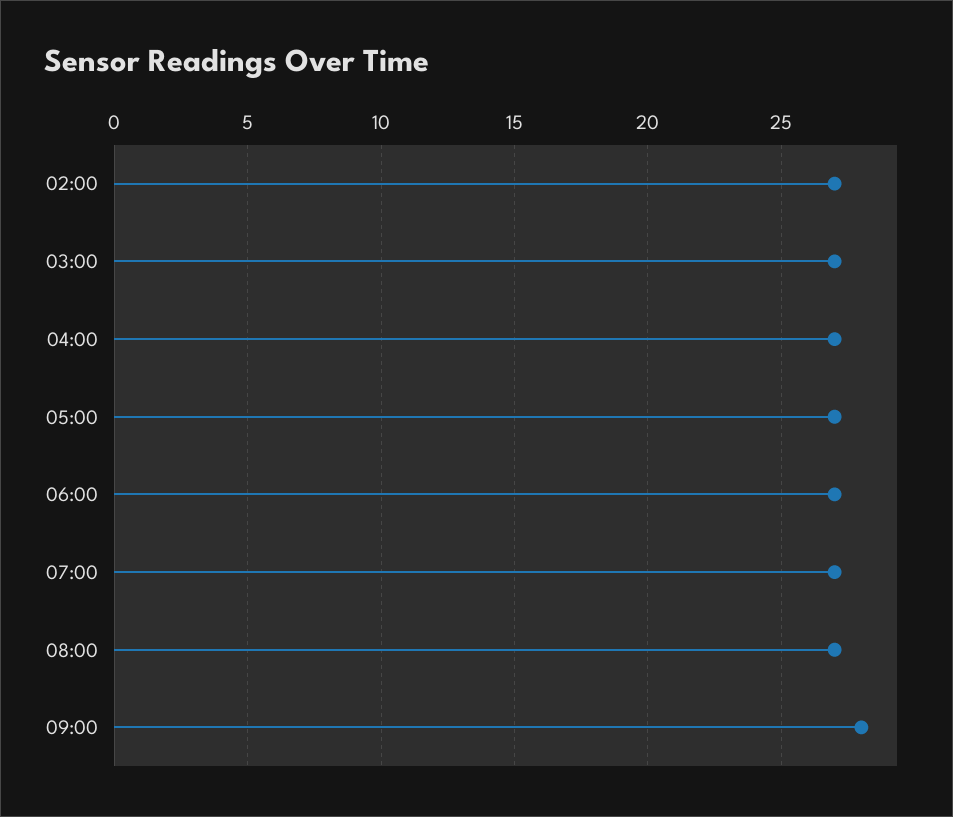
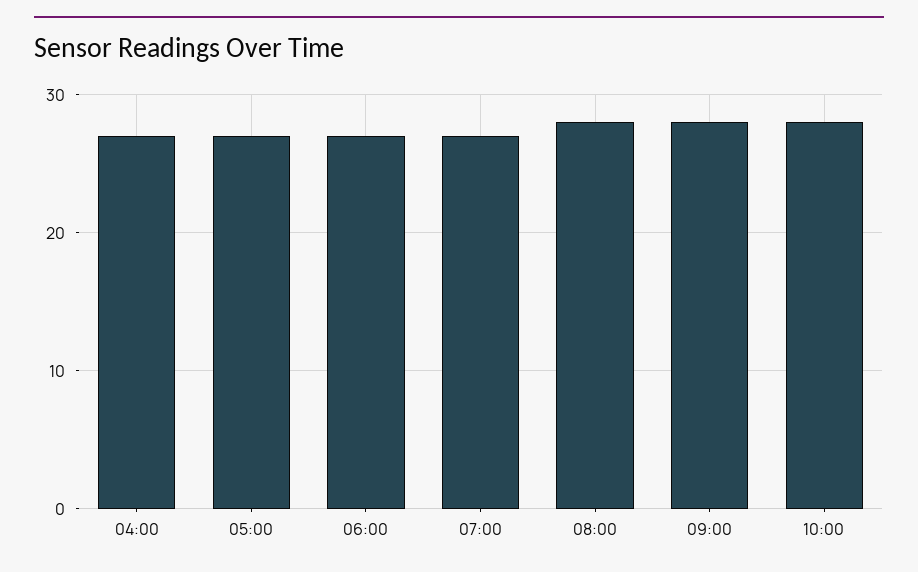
02:00: 27 -> none
03:00: 27 -> none
08:00: 27 -> 28
10:00: none -> 28

